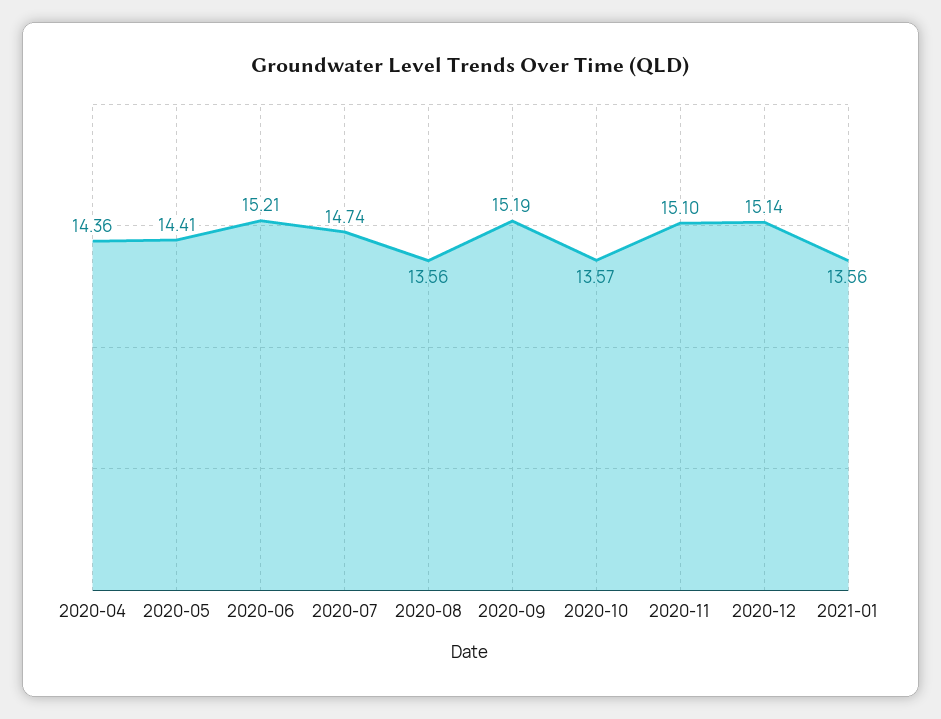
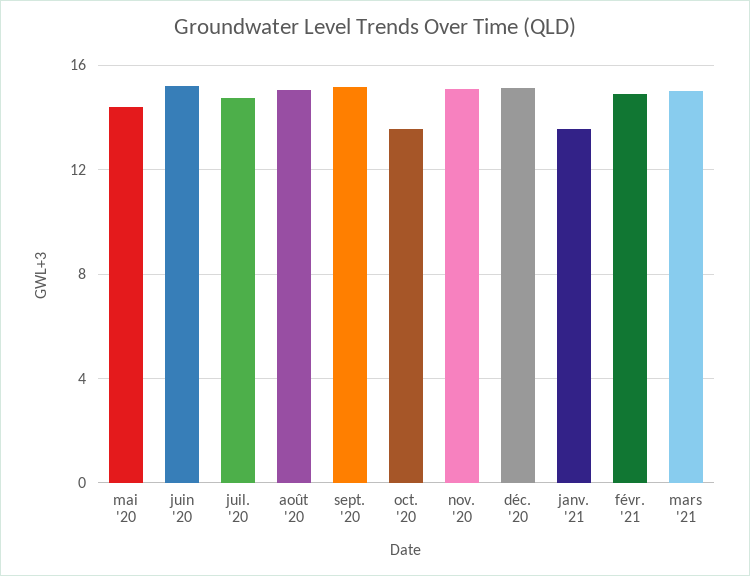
2020-04: 14.36 -> none
2020-08: 13.56 -> 15
févr. '21: none -> 15
mars '21: none -> 15

